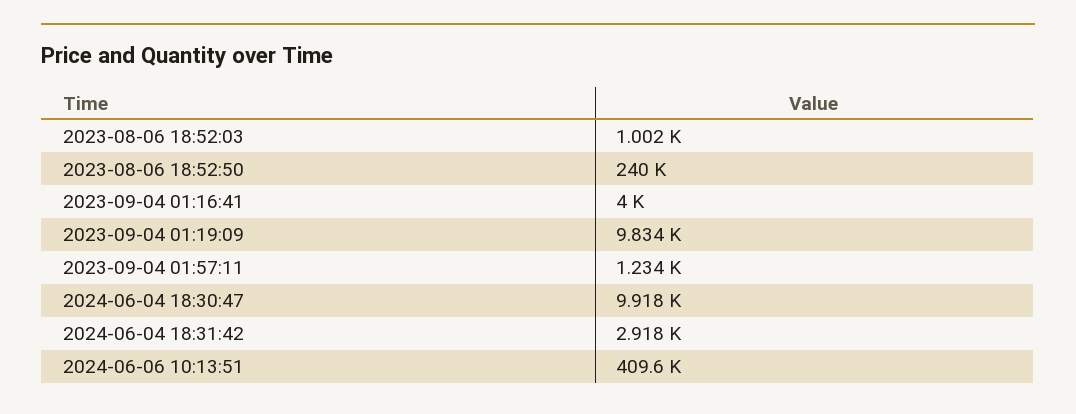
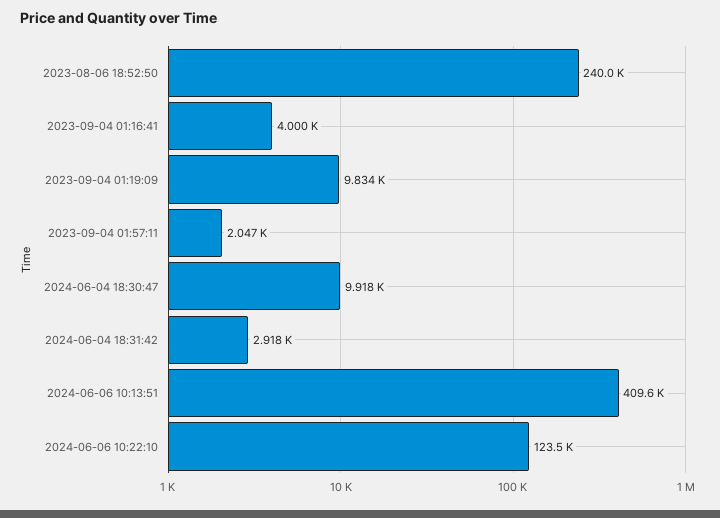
2023-08-06 18:52:03: 1002 -> none
2023-09-04 01:57:11: 1234 -> 2047
2024-06-06 10:22:10: none -> 123500

